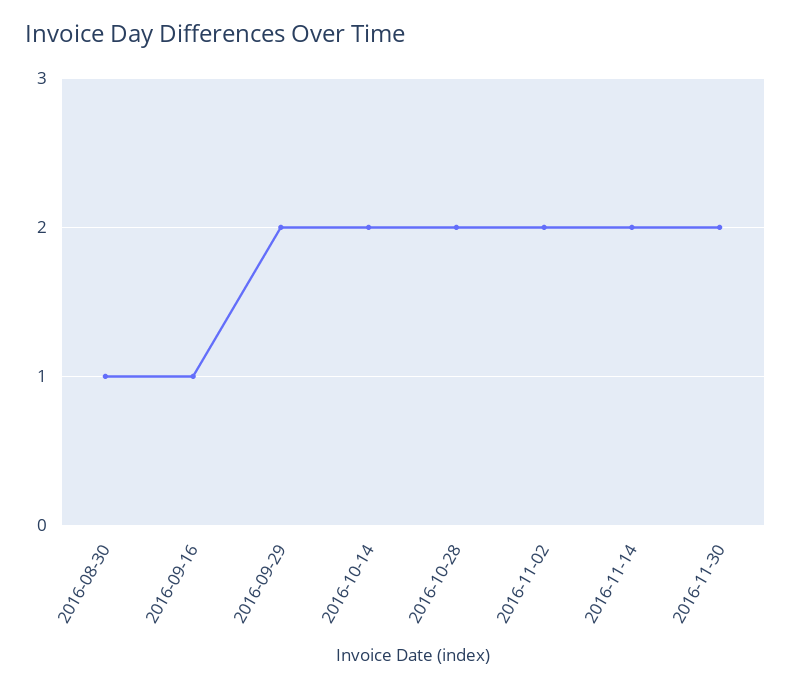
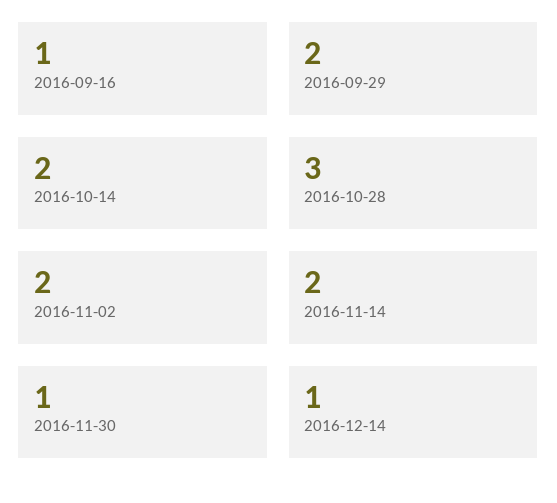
2016-08-30: 1 -> none
2016-10-28: 2 -> 3
2016-11-30: 2 -> 1
2016-12-14: none -> 1

